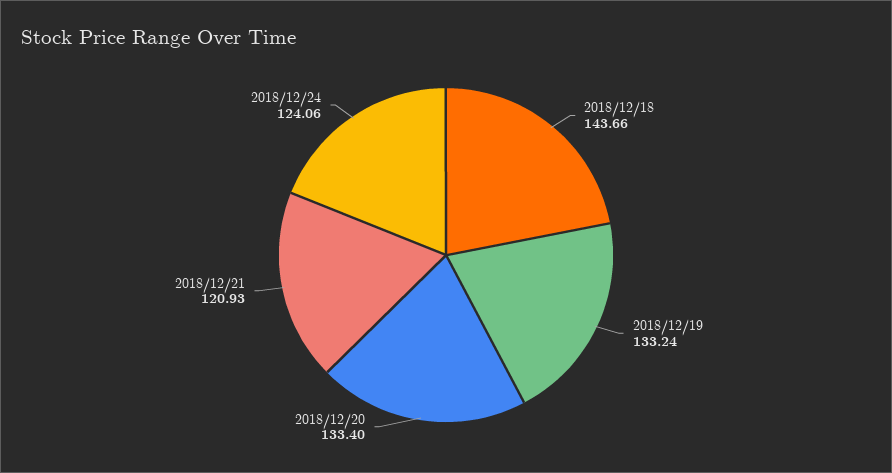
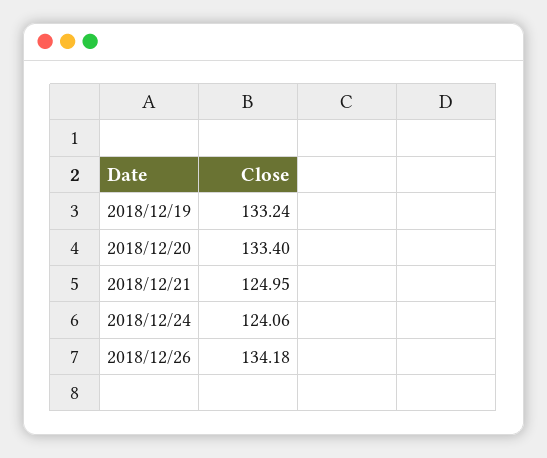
2018/12/18: 143.66 -> none
2018/12/21: 120.93 -> 124.95
2018/12/26: none -> 134.18

